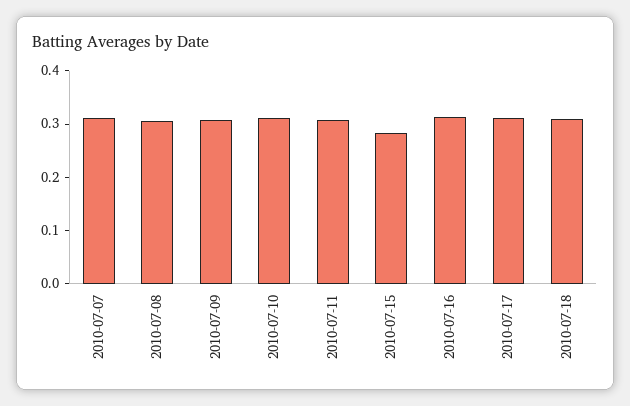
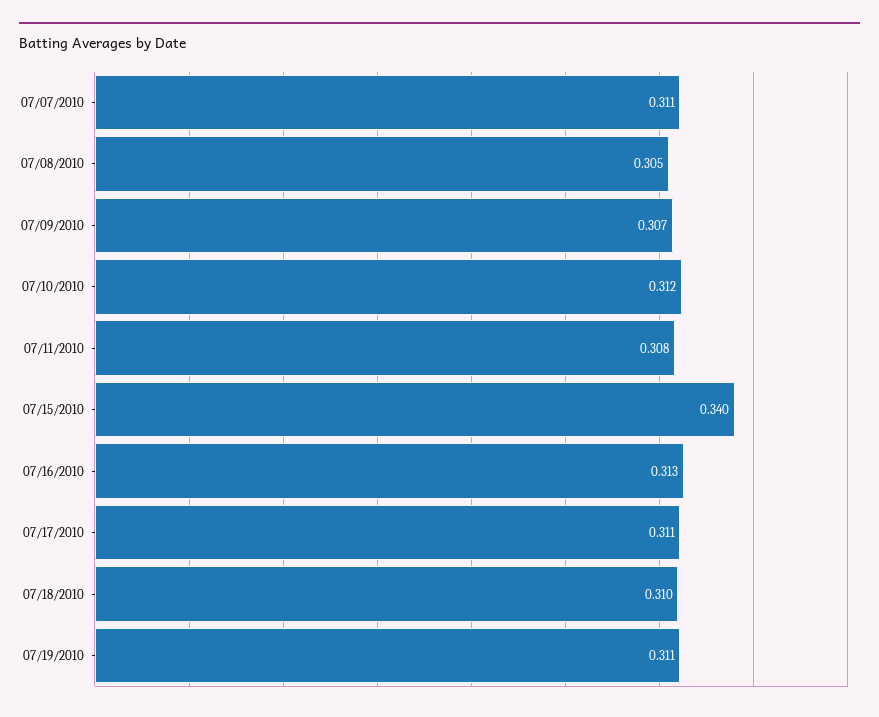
2010-07-15: 0.28 -> 0.34
07/19/2010: none -> 0.311

